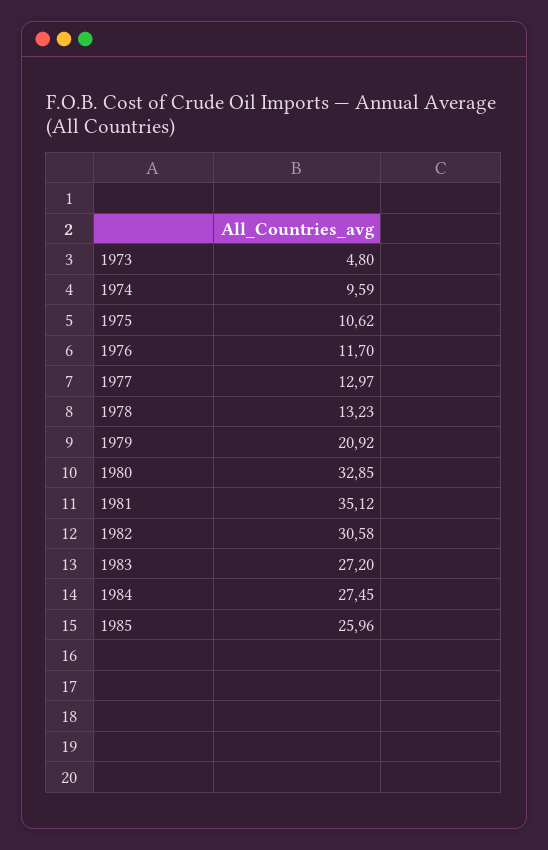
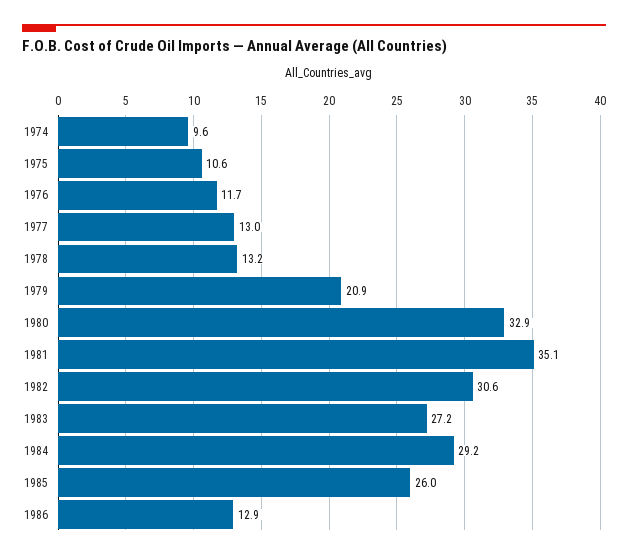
1973: 4.8 -> none
1984: 27.45 -> 29.2
1986: none -> 12.9

